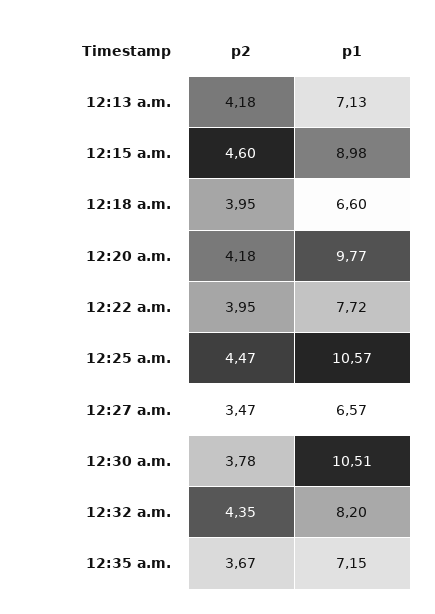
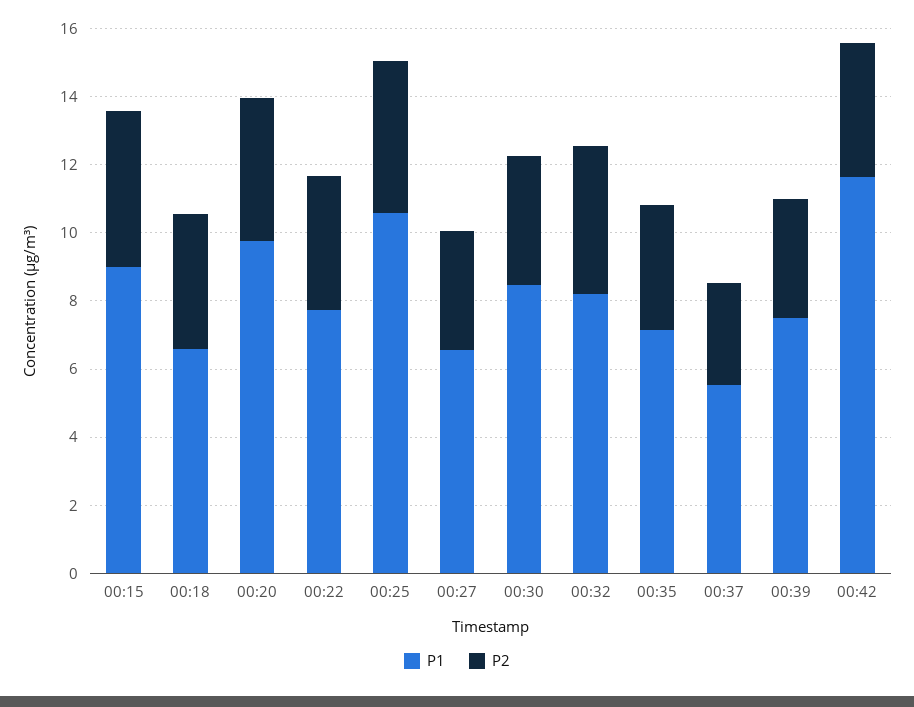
p2, 12:13 a.m.: 4.18 -> none
p1, 12:13 a.m.: 7.13 -> none
p1, 12:30 a.m.: 10.51 -> 8.5
p1, 00:37: none -> 5.5
p2, 00:37: none -> 3
p1, 00:39: none -> 7.5
p2, 00:39: none -> 3.5
p1, 00:42: none -> 11.5
p2, 00:42: none -> 4

